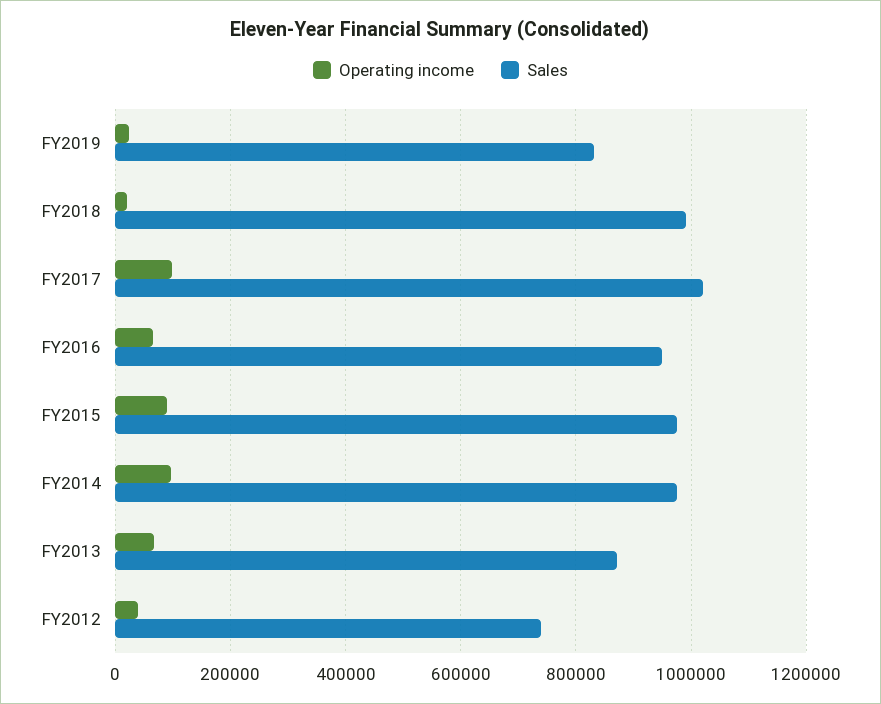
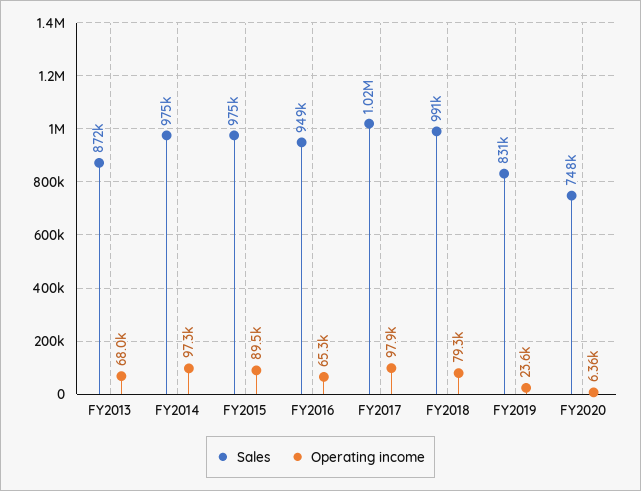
Operating income, FY2018: 20000 -> 79300
Operating income, FY2012: 40000 -> none
Sales, FY2012: 740000 -> none
Sales, FY2020: none -> 748000
Operating income, FY2020: none -> 6360

